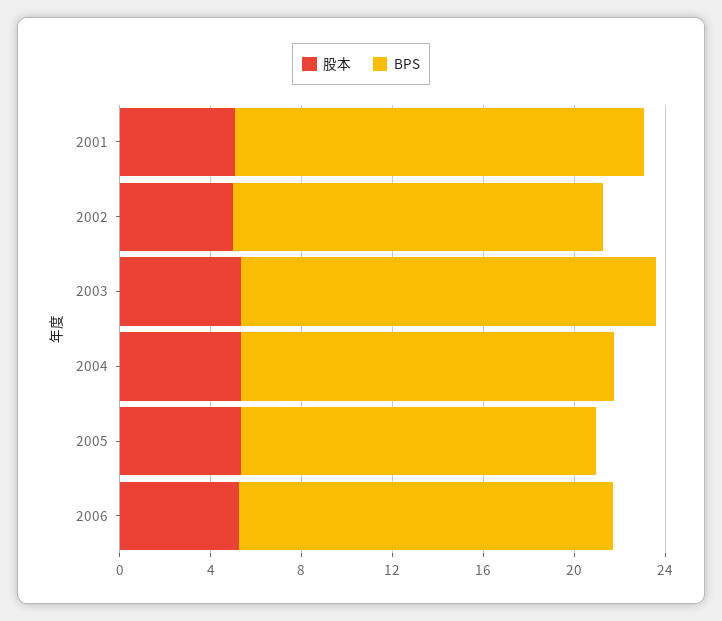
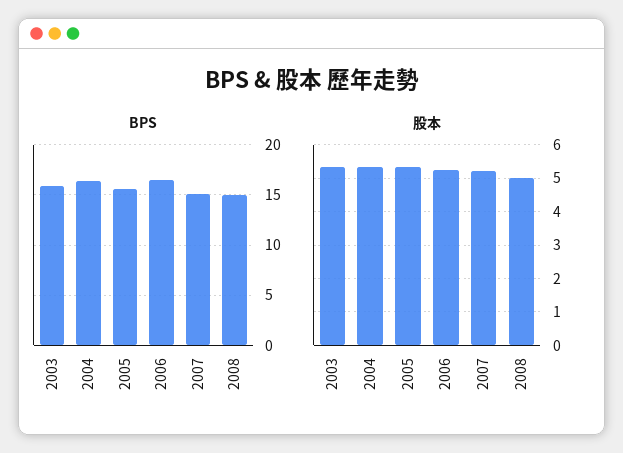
股本, 2001: 5 -> none
BPS, 2001: 18 -> none
股本, 2002: 5 -> none
BPS, 2002: 16 -> none
BPS, 2003: 18 -> 16
BPS, 2007: none -> 15
BPS, 2008: none -> 15
股本, 2007: none -> 5.2
股本, 2008: none -> 5

